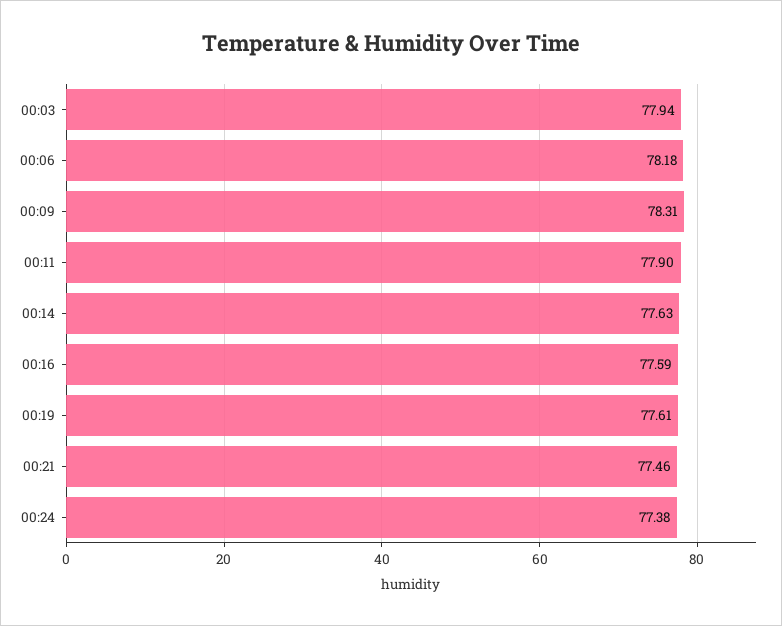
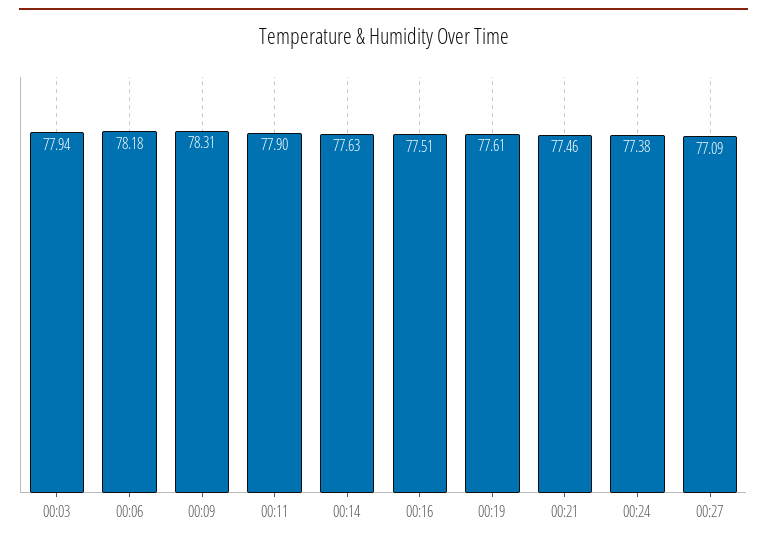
00:16: 77.59 -> 77.51
00:27: none -> 77.09

